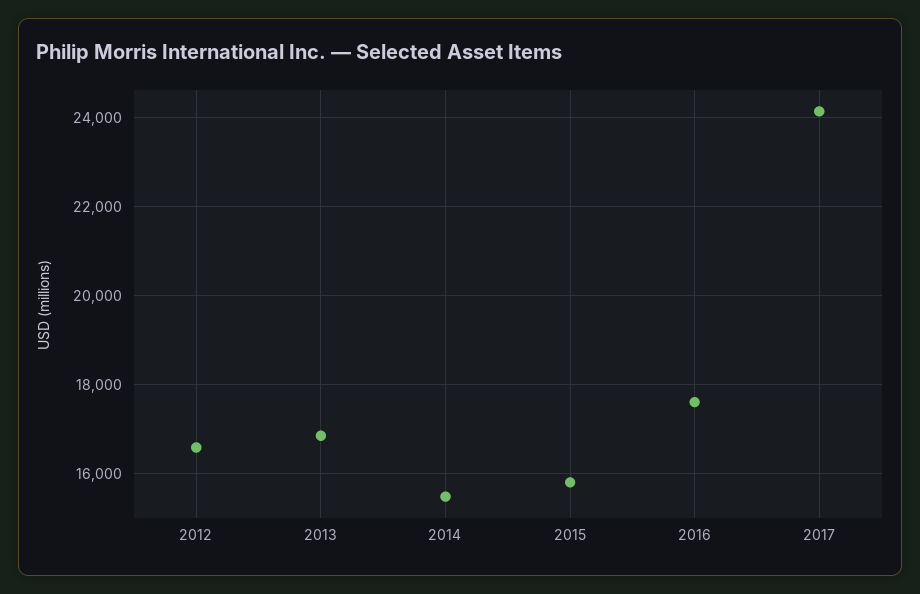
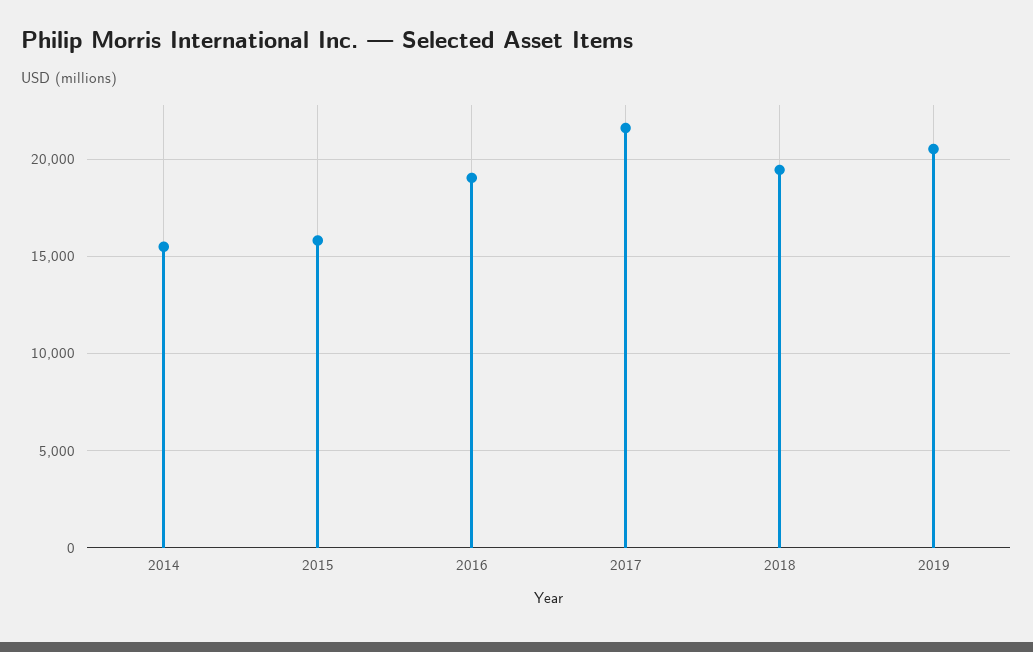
2012: 16600 -> none
2013: 16800 -> none
2016: 17600 -> 19000
2017: 24200 -> 21500
2018: none -> 19500
2019: none -> 20500

